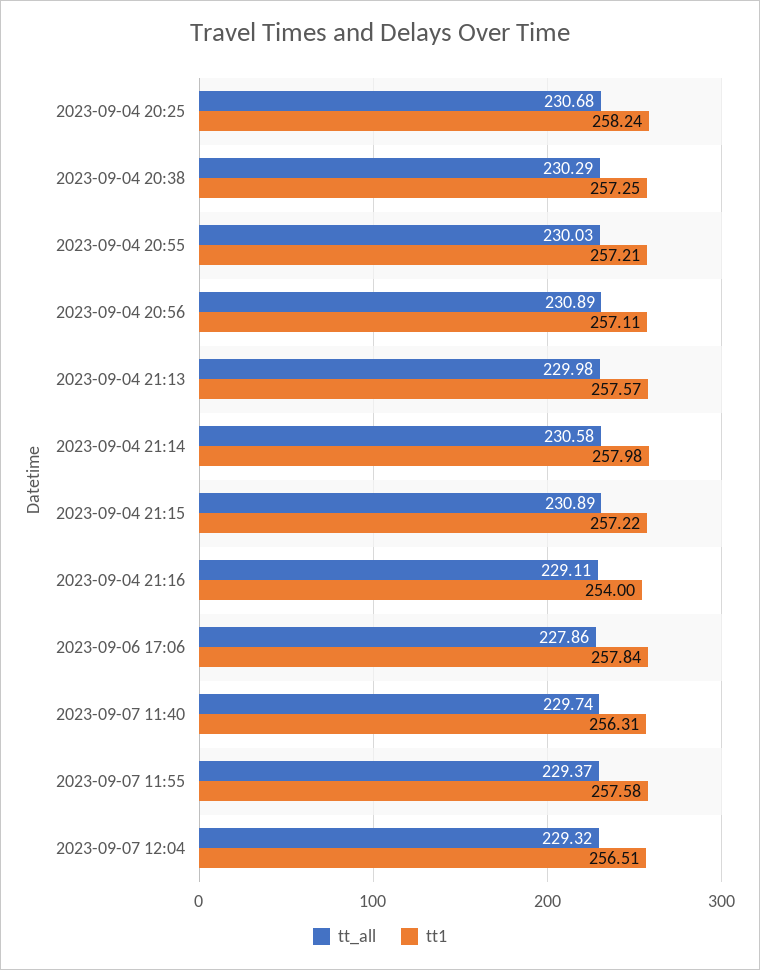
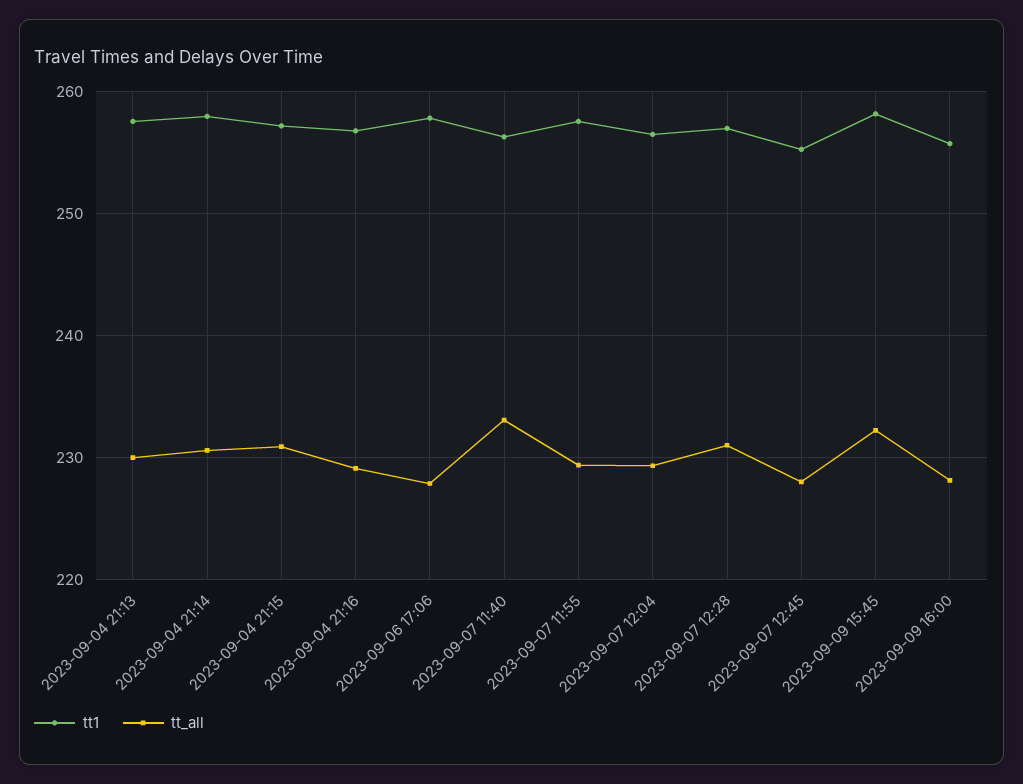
tt_all, 2023-09-04 20:25: 230.68 -> none
tt1, 2023-09-04 20:25: 258.24 -> none
tt_all, 2023-09-04 20:38: 230.29 -> none
tt1, 2023-09-04 20:38: 257.25 -> none
tt_all, 2023-09-04 20:55: 230.03 -> none
tt1, 2023-09-04 20:55: 257.21 -> none
tt_all, 2023-09-04 20:56: 230.89 -> none
tt1, 2023-09-04 20:56: 257.11 -> none
tt1, 2023-09-04 21:16: 254 -> 257
tt_all, 2023-09-07 11:40: 229.74 -> 233
tt1, 2023-09-07 12:28: none -> 257
tt_all, 2023-09-07 12:28: none -> 231
tt1, 2023-09-07 12:45: none -> 255
tt_all, 2023-09-07 12:45: none -> 228
tt1, 2023-09-09 15:45: none -> 258
tt_all, 2023-09-09 15:45: none -> 232
tt1, 2023-09-09 16:00: none -> 256
tt_all, 2023-09-09 16:00: none -> 228

